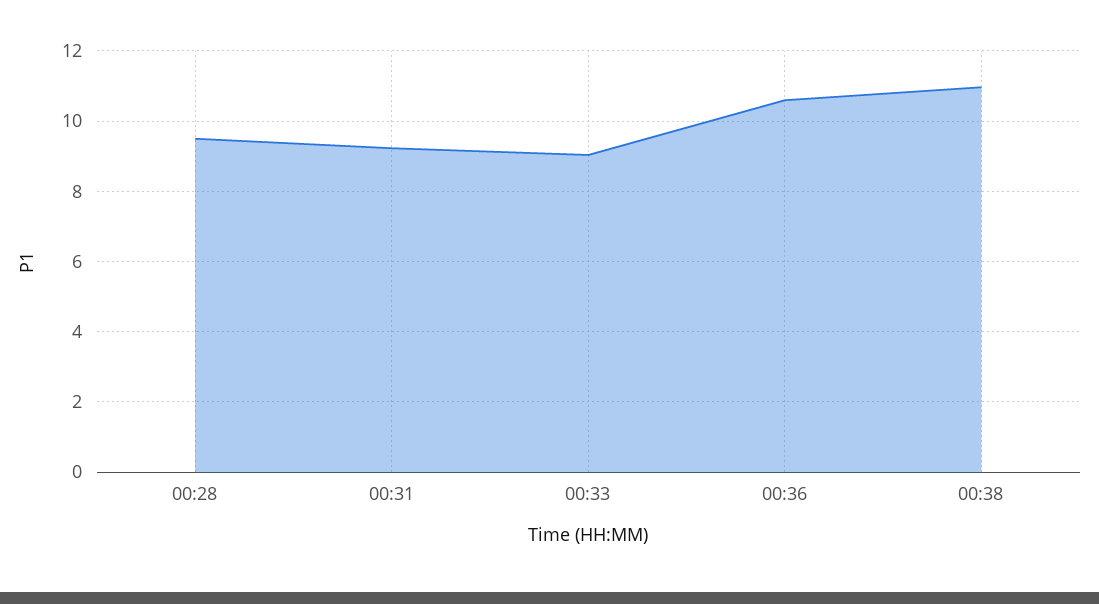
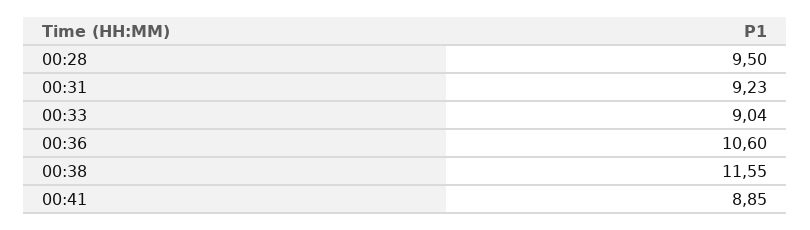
00:38: 11 -> 11.55
00:41: none -> 8.85

